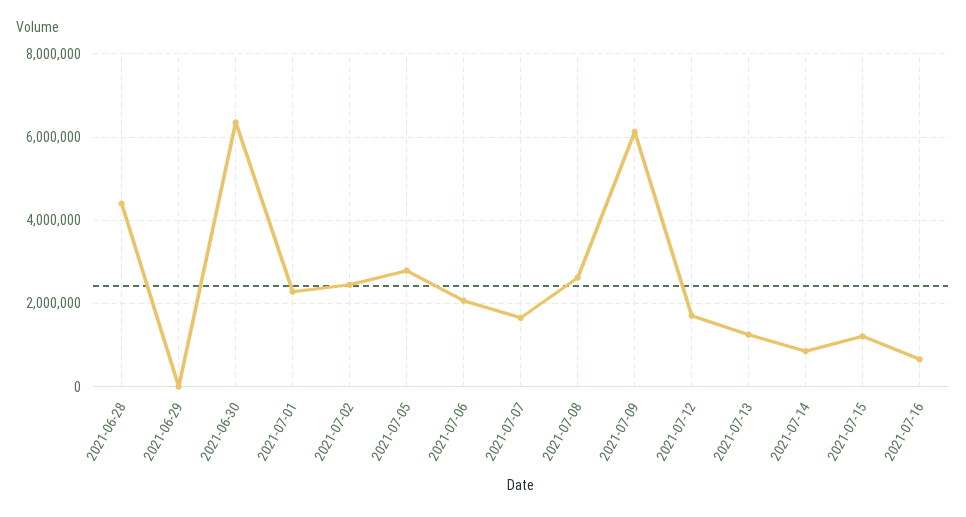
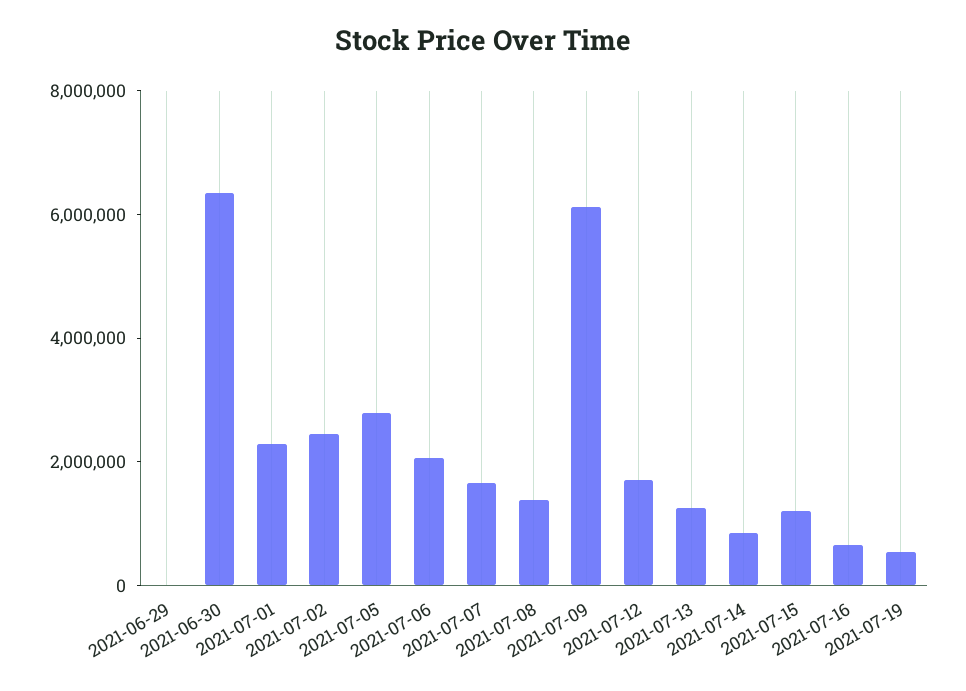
2021-06-28: 4400000 -> none
2021-07-08: 2600000 -> 1500000
2021-07-19: none -> 500000

